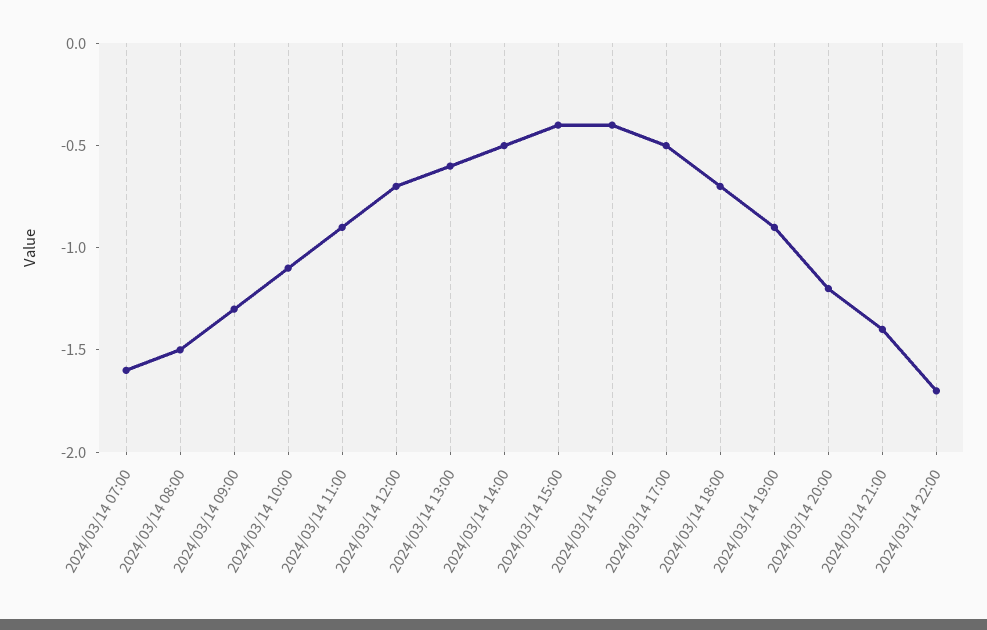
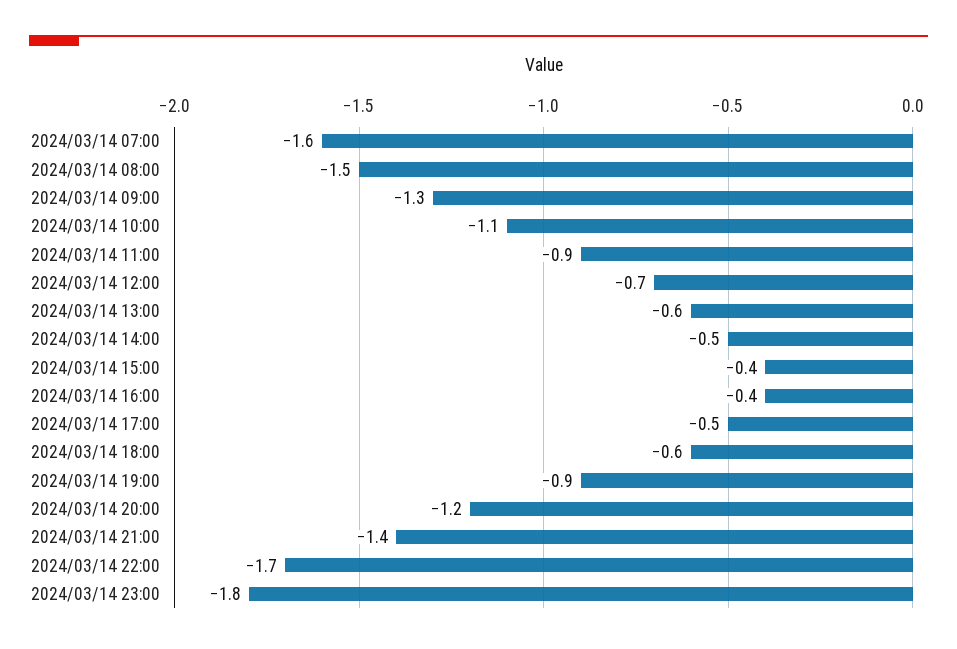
2024/03/14 18:00: -0.7 -> -0.6
2024/03/14 23:00: none -> -1.8

